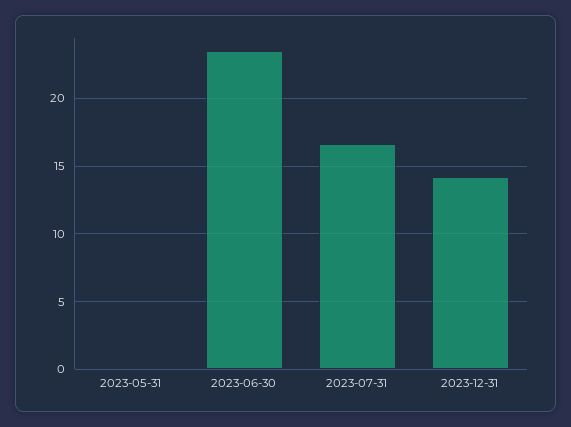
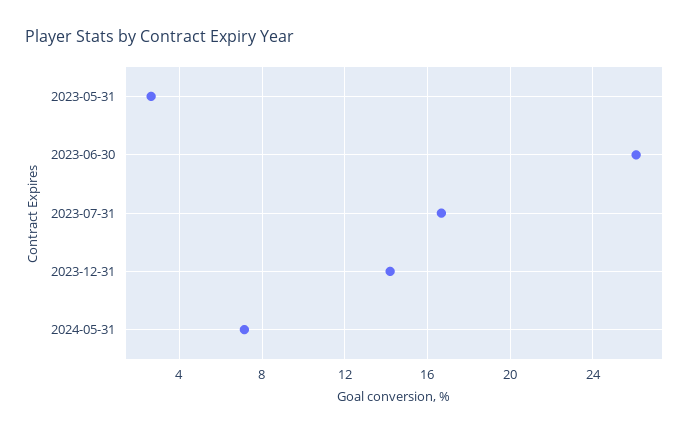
2023-05-31: 0 -> 2.5
2023-06-30: 23.5 -> 26
2024-05-31: none -> 7

